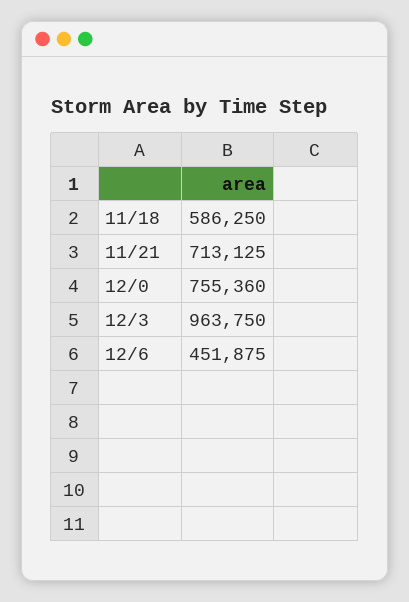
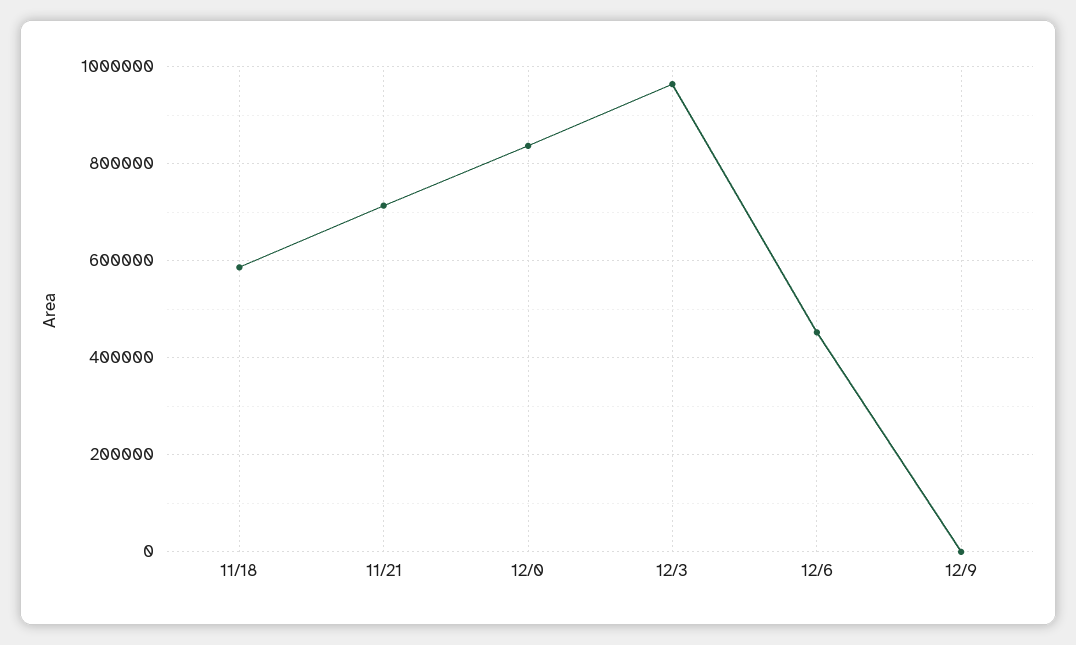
12/0: 755360 -> 840000
12/9: none -> 0

